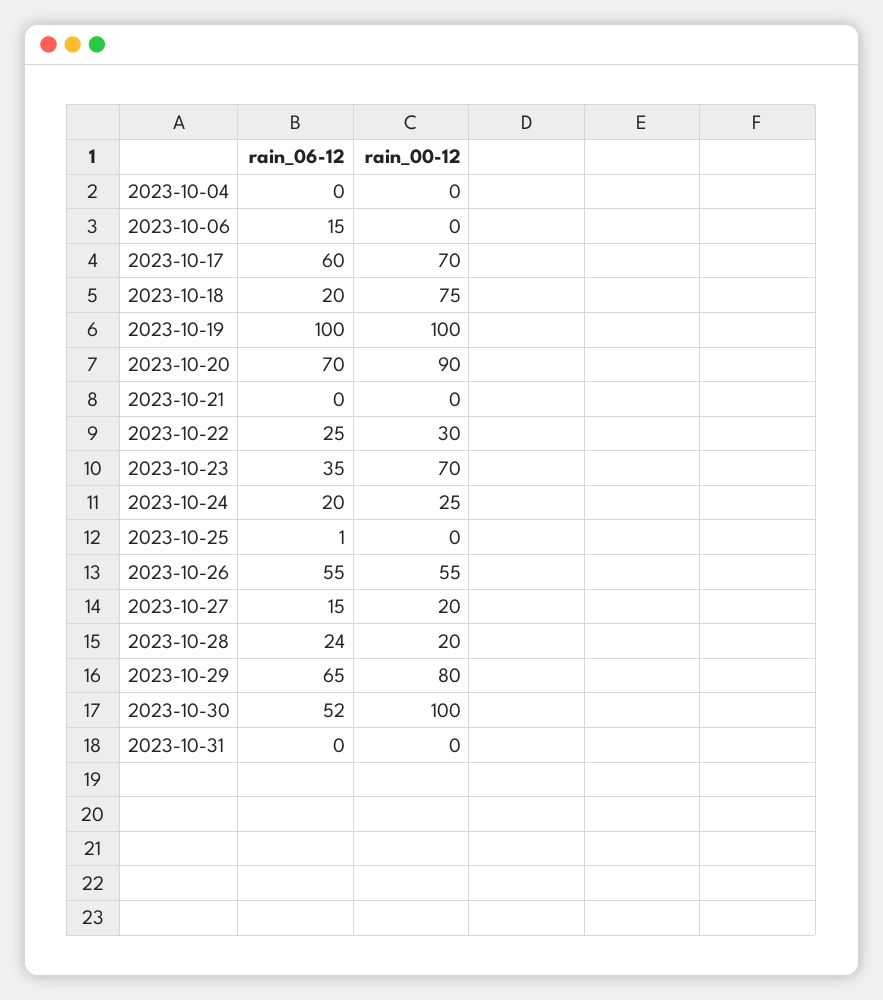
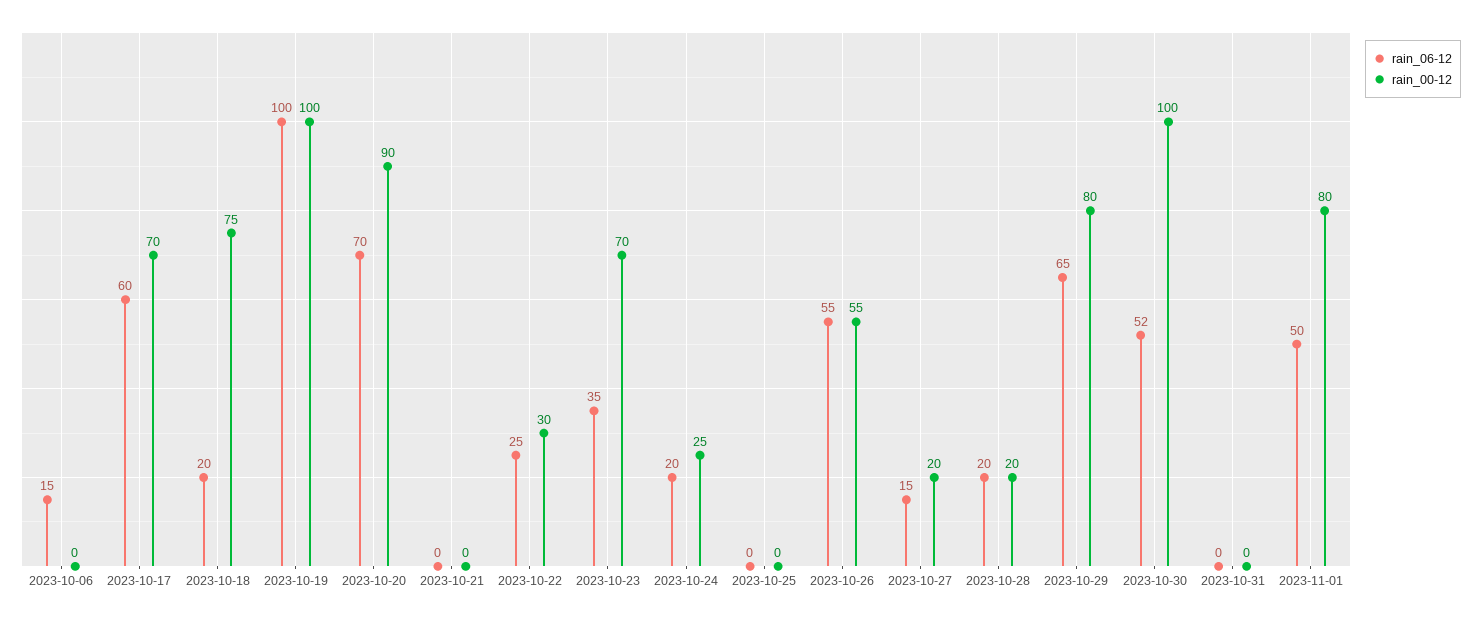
rain_06-12, 2023-10-04: 0 -> none
rain_00-12, 2023-10-04: 0 -> none
rain_06-12, 2023-10-25: 1 -> 0
rain_06-12, 2023-10-28: 24 -> 20
rain_06-12, 2023-11-01: none -> 50
rain_00-12, 2023-11-01: none -> 80

